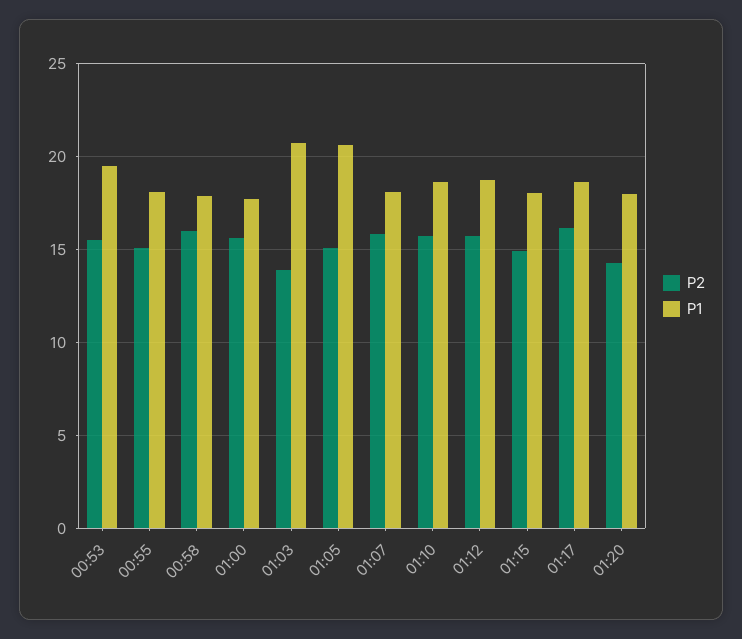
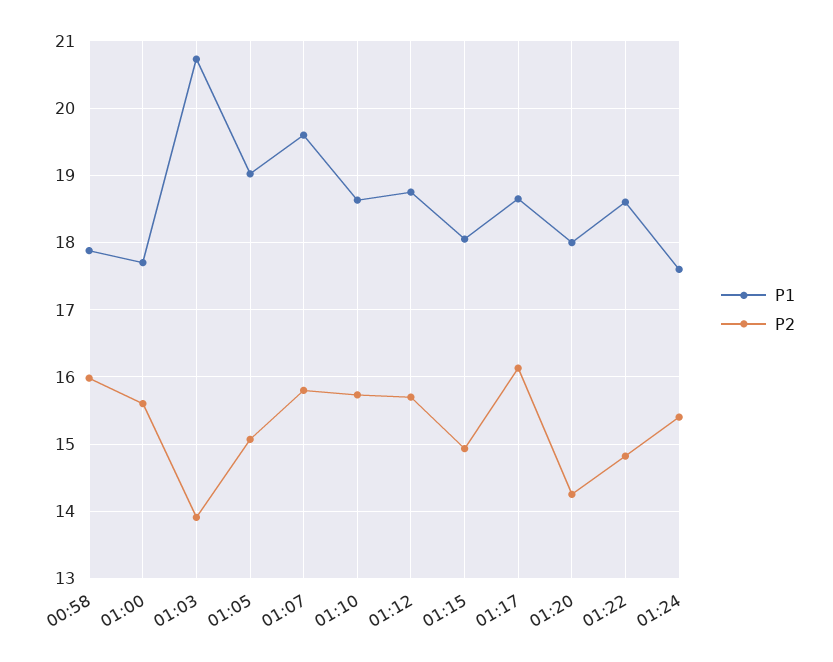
P2, 00:53: 15.5 -> none
P1, 00:53: 19.5 -> none
P2, 00:55: 15 -> none
P1, 00:55: 18 -> none
P1, 01:05: 20.5 -> 19
P1, 01:07: 18 -> 19.6
P1, 01:22: none -> 18.6
P2, 01:22: none -> 14.8
P1, 01:24: none -> 17.6
P2, 01:24: none -> 15.4

